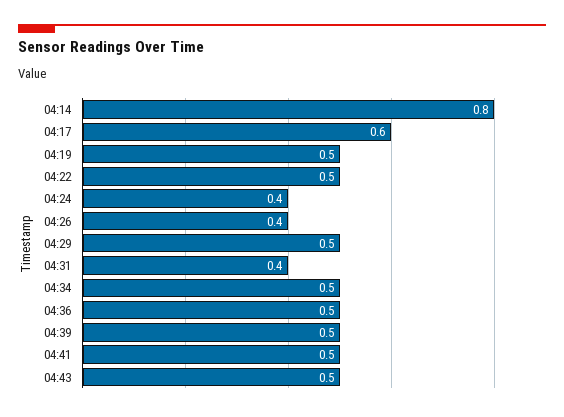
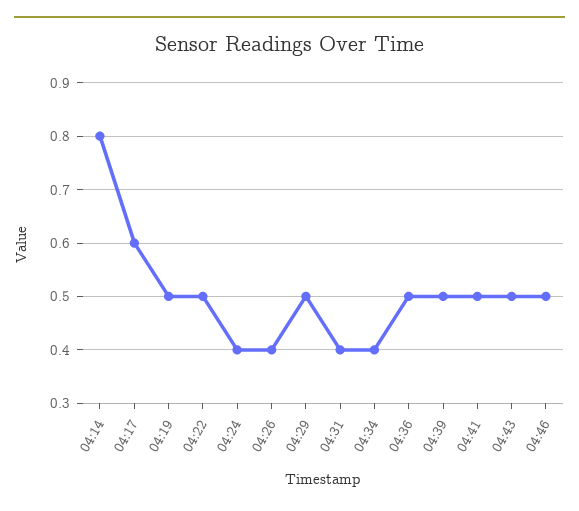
04:34: 0.5 -> 0.4
04:46: none -> 0.5

